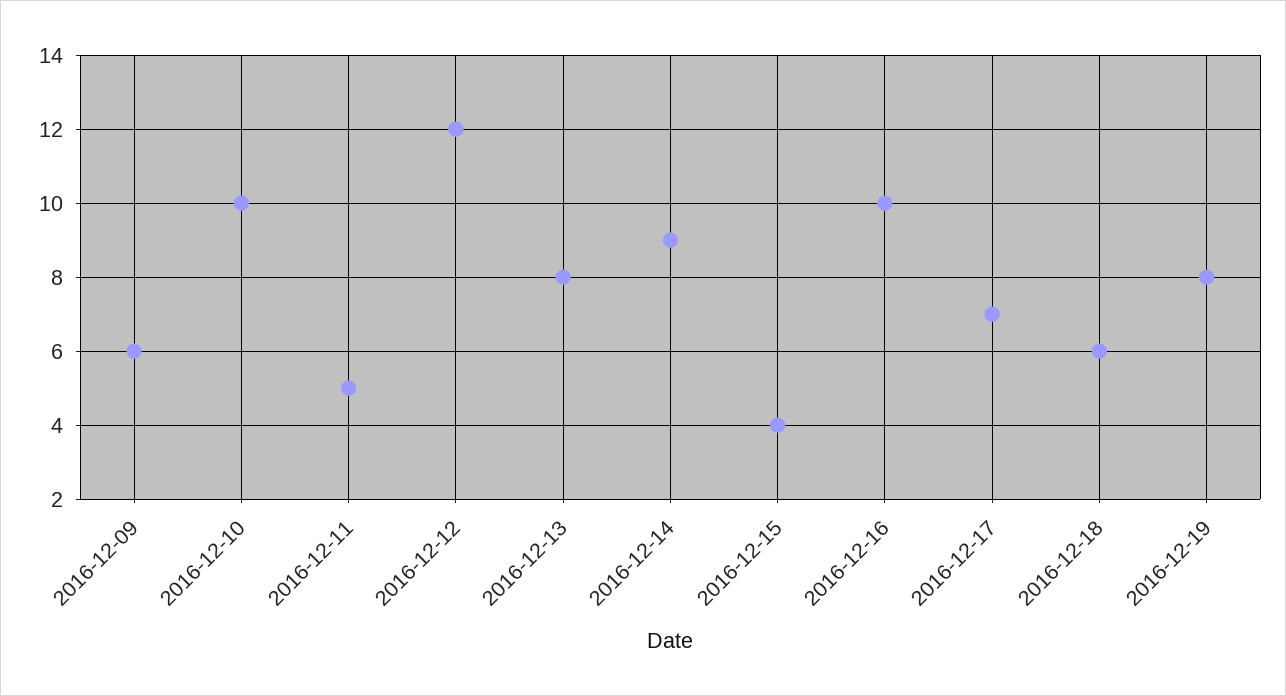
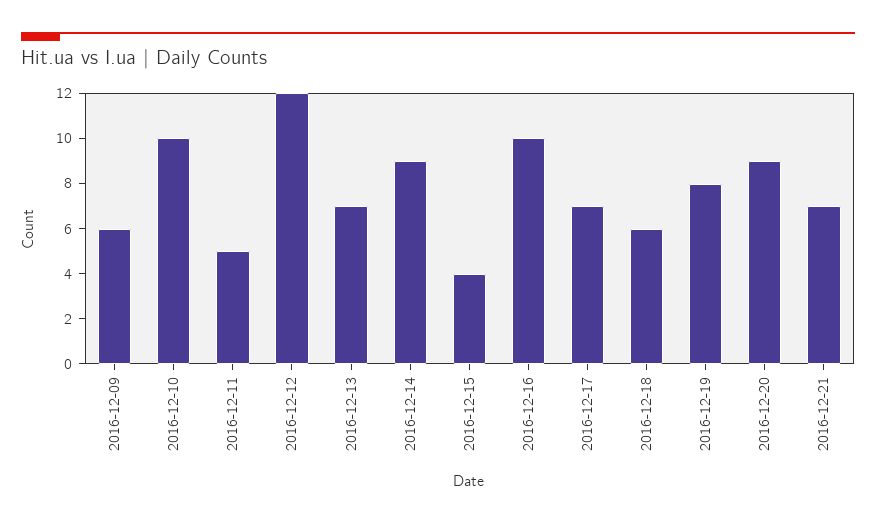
2016-12-13: 8 -> 7
2016-12-20: none -> 9
2016-12-21: none -> 7

